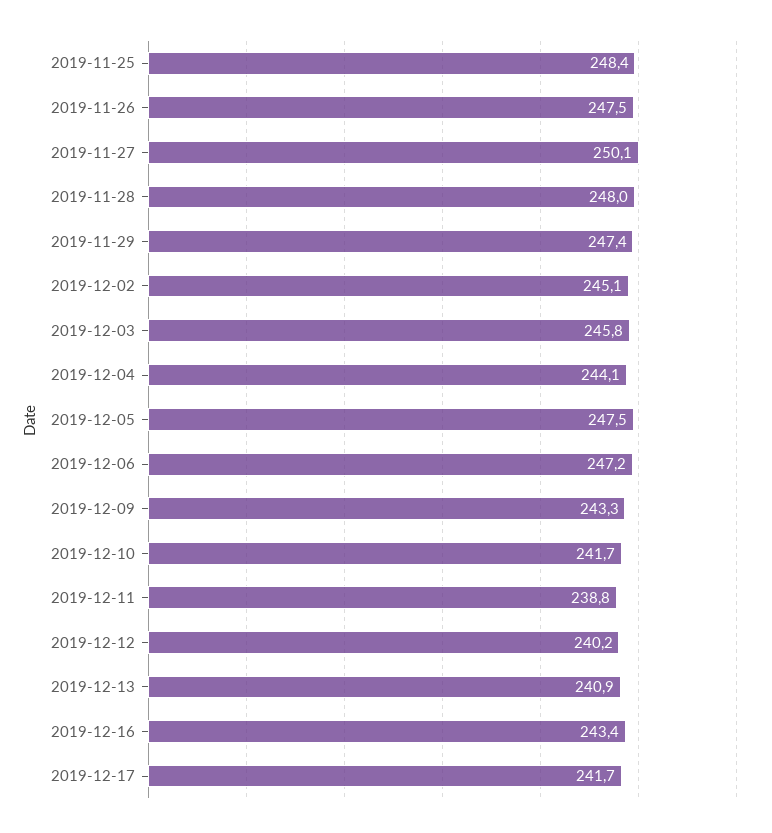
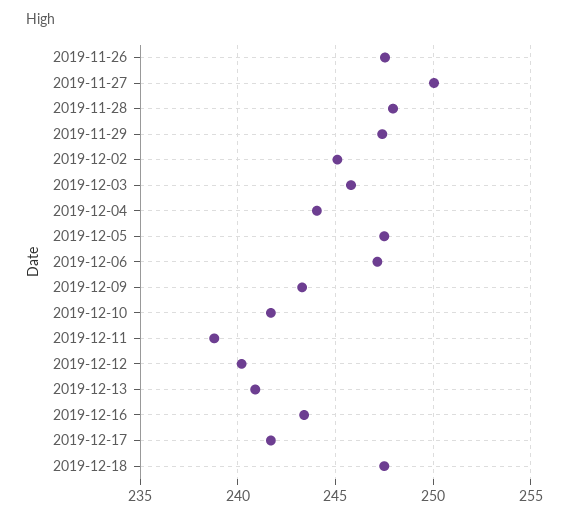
2019-11-25: 248.4 -> none
2019-12-18: none -> 247.5

